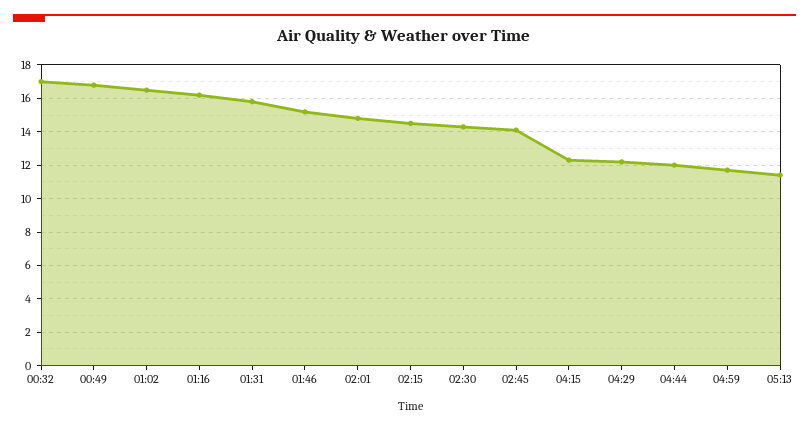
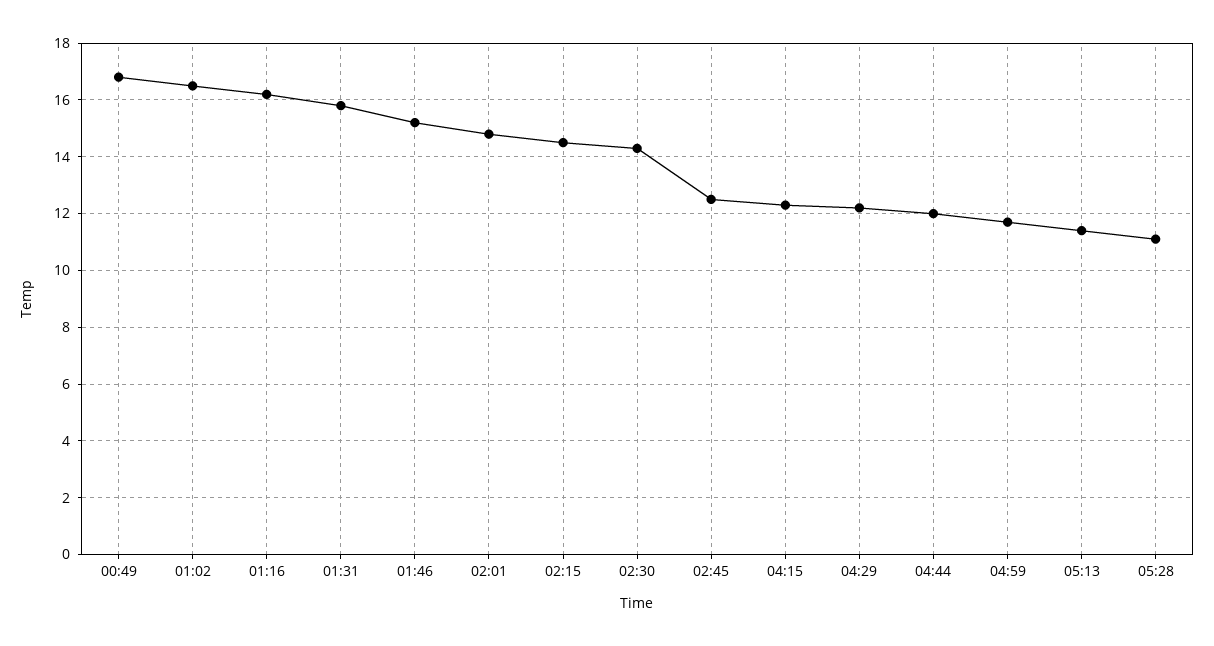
00:32: 17 -> none
02:45: 14 -> 12.5
05:28: none -> 11

